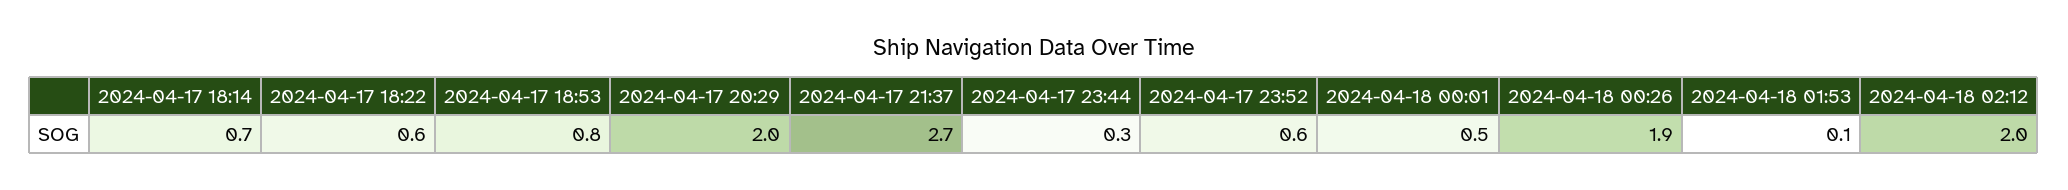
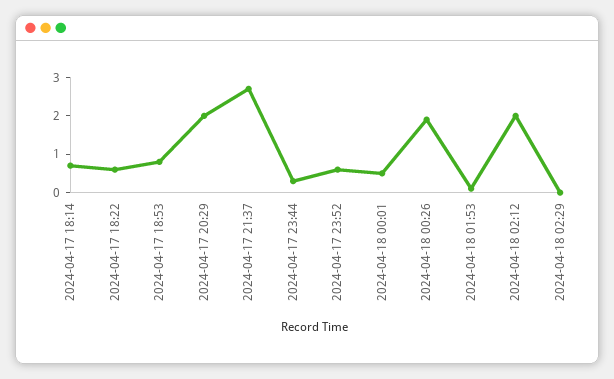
2024-04-18 02:29: none -> 0

